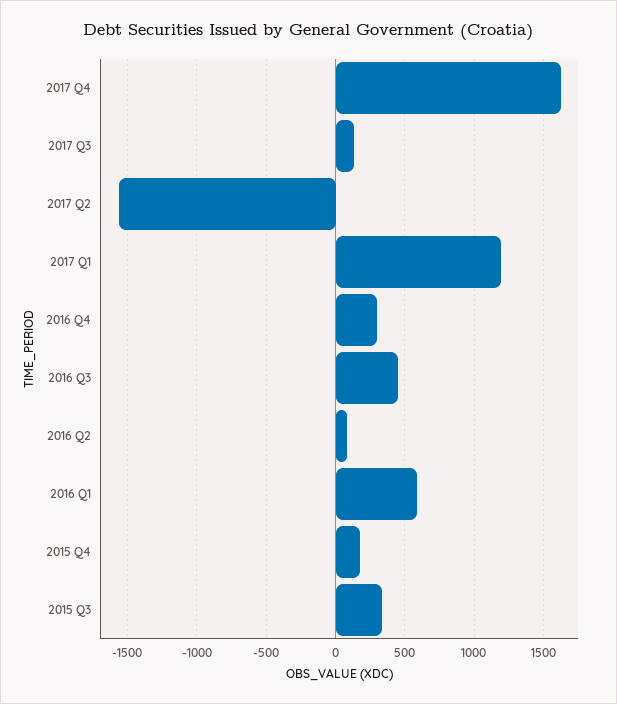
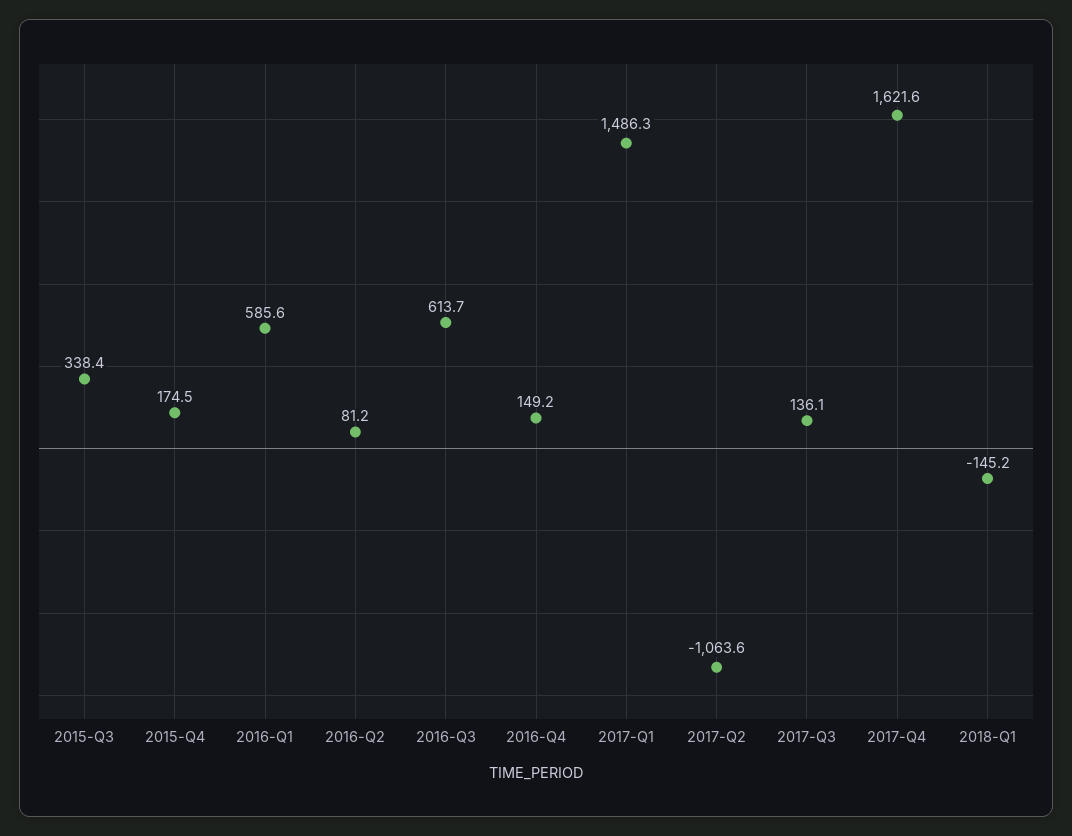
2017 Q2: -1550 -> -1063.6
2017 Q1: 1200 -> 1486.3
2016 Q4: 300 -> 149.2
2016 Q3: 450 -> 613.7
2018-Q1: none -> -145.2

